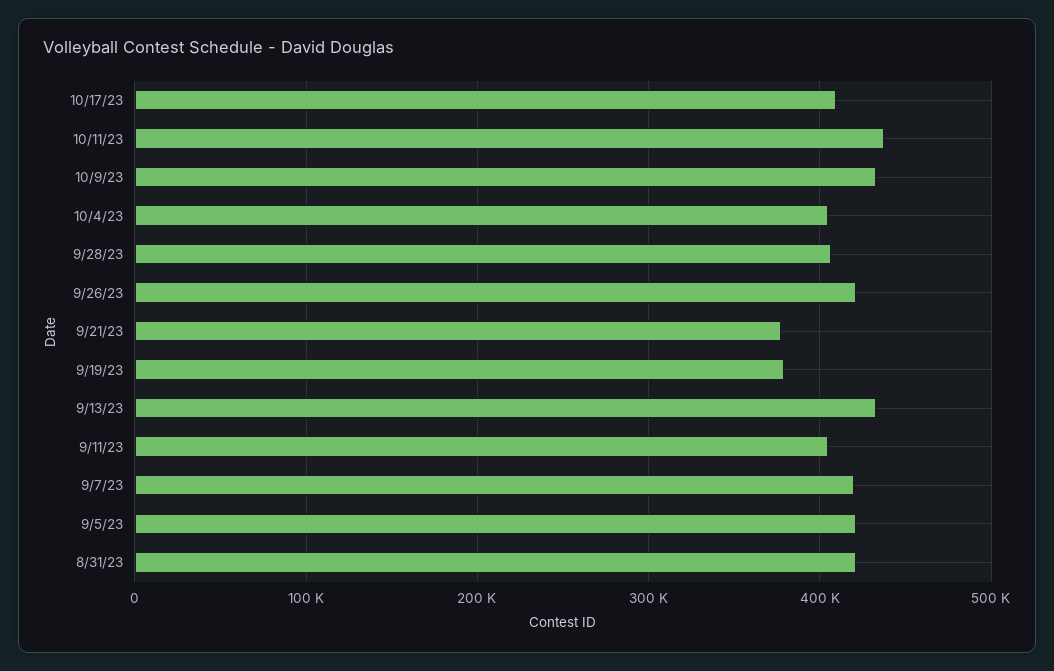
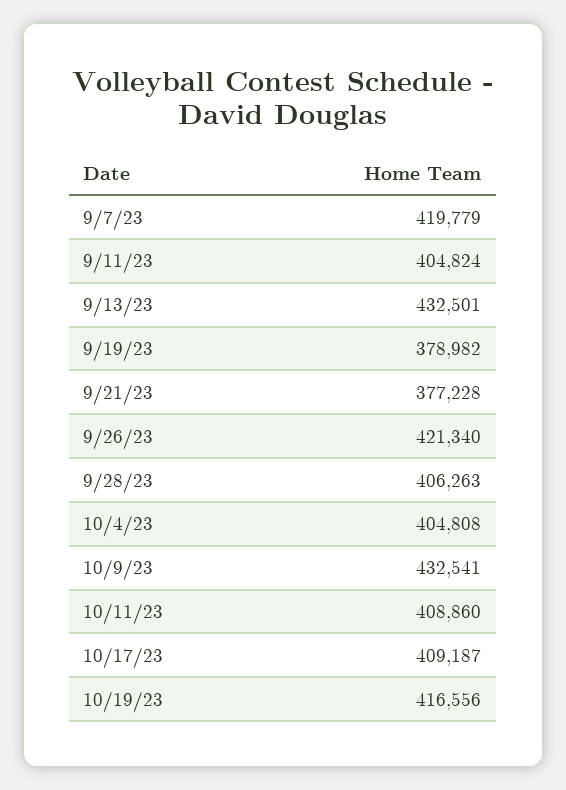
10/11/23: 440000 -> 408860
9/5/23: 420000 -> none
8/31/23: 420000 -> none
10/19/23: none -> 416556

